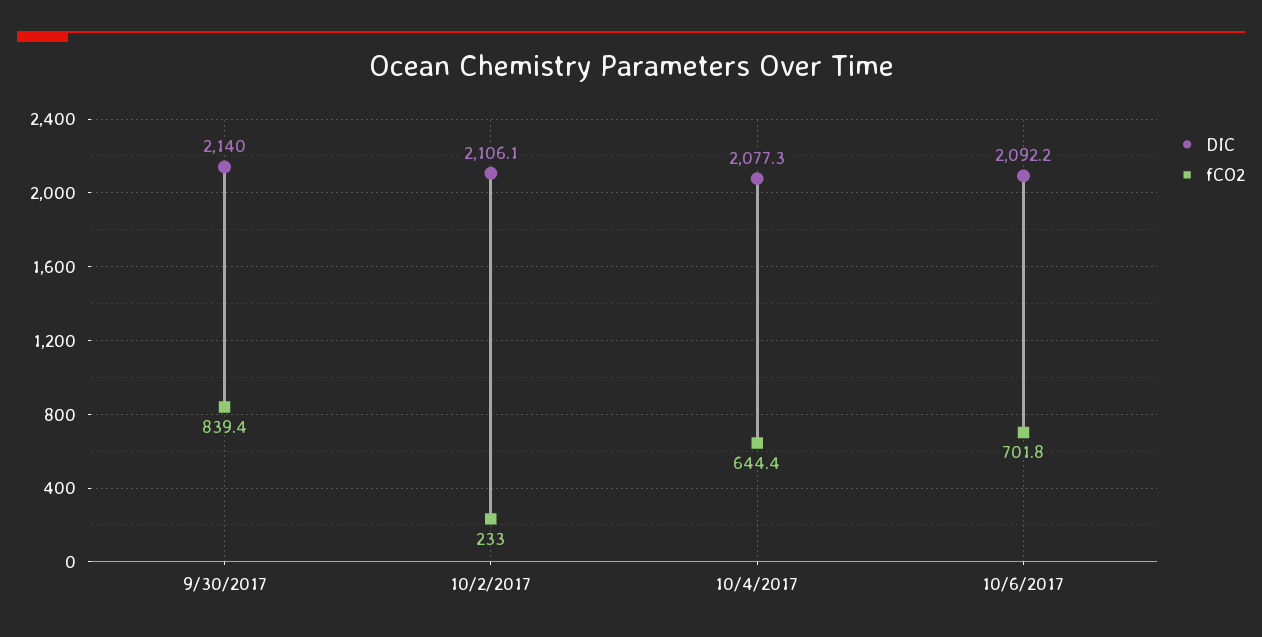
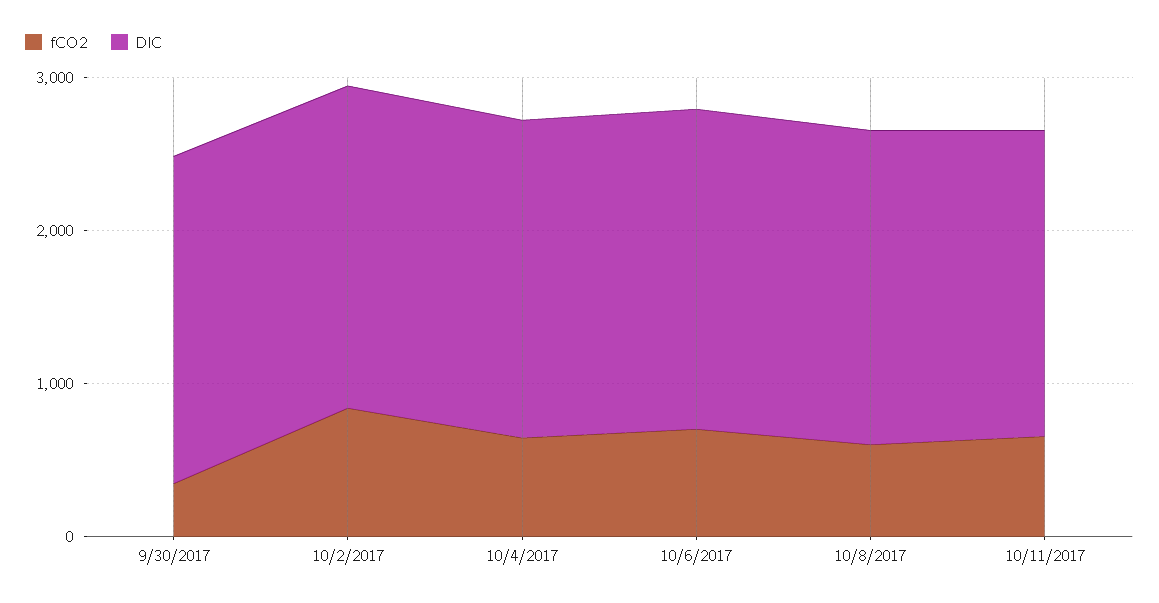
fCO2, 9/30/2017: 839.4 -> 400
fCO2, 10/2/2017: 233 -> 800
fCO2, 10/8/2017: none -> 600
DIC, 10/8/2017: none -> 2000
fCO2, 10/11/2017: none -> 600
DIC, 10/11/2017: none -> 2000

